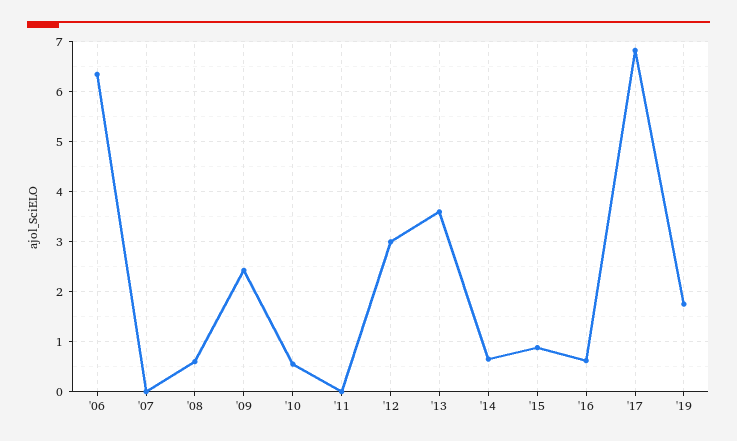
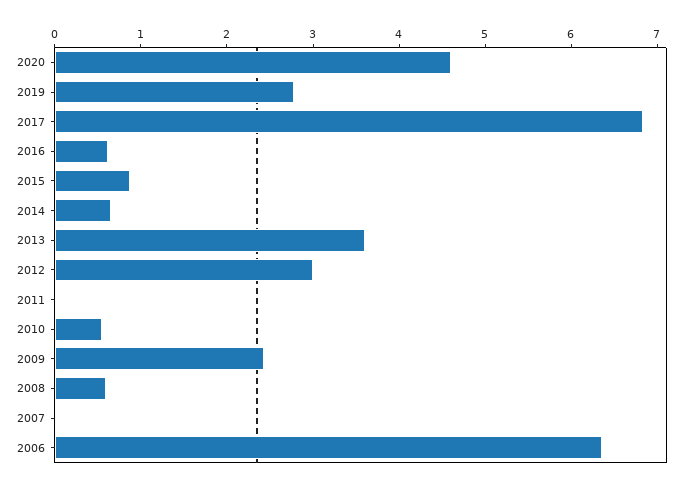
'19: 1.8 -> 2.8
2020: none -> 4.6

